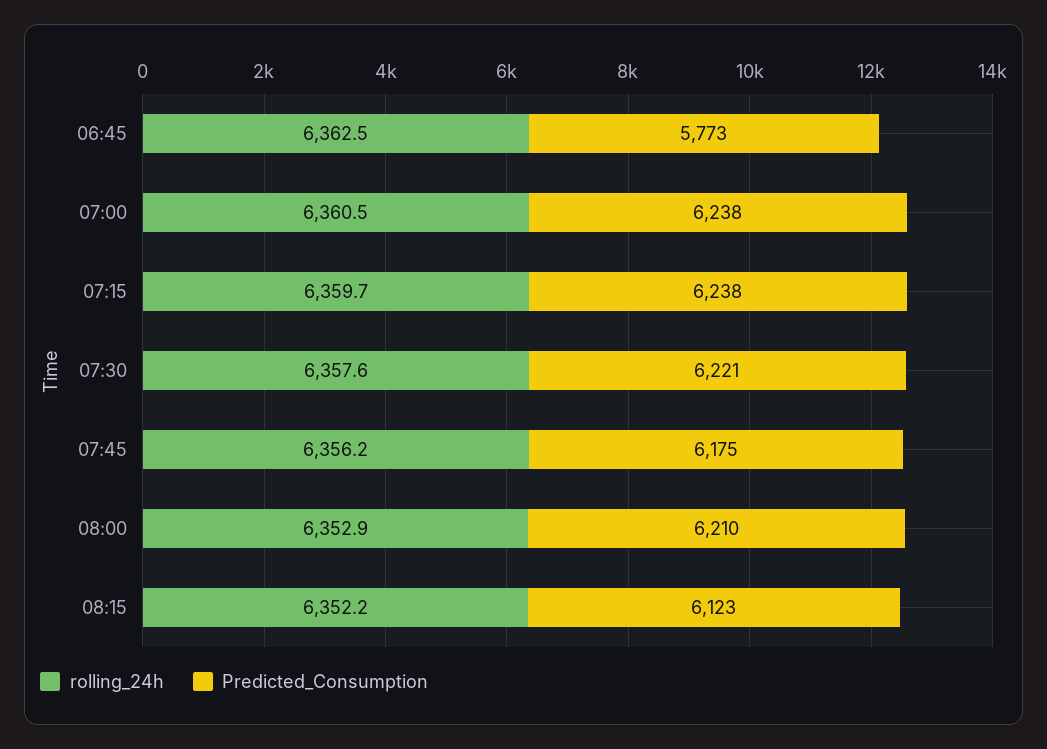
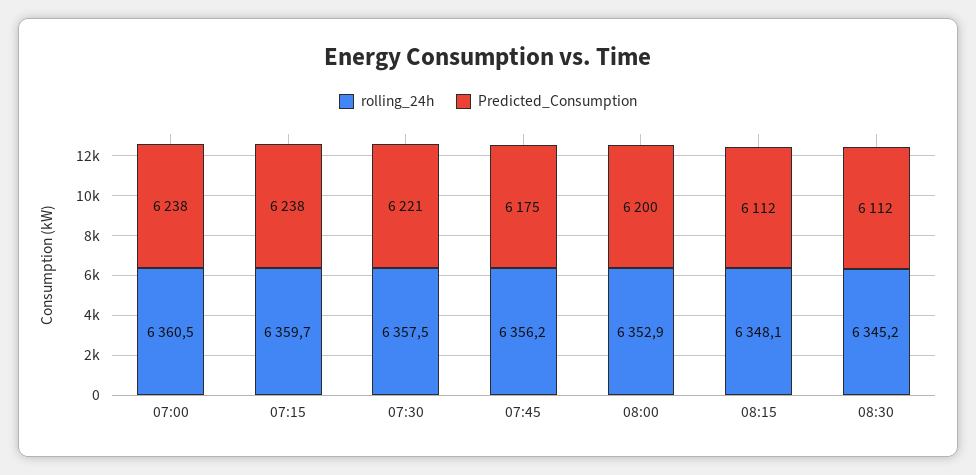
rolling_24h, 06:45: 6362.5 -> none
Predicted_Consumption, 06:45: 5773 -> none
rolling_24h, 07:30: 6357.6 -> 6357.5
Predicted_Consumption, 08:00: 6210 -> 6200
rolling_24h, 08:15: 6352.2 -> 6348.1
Predicted_Consumption, 08:15: 6123 -> 6112
rolling_24h, 08:30: none -> 6345.2
Predicted_Consumption, 08:30: none -> 6112

